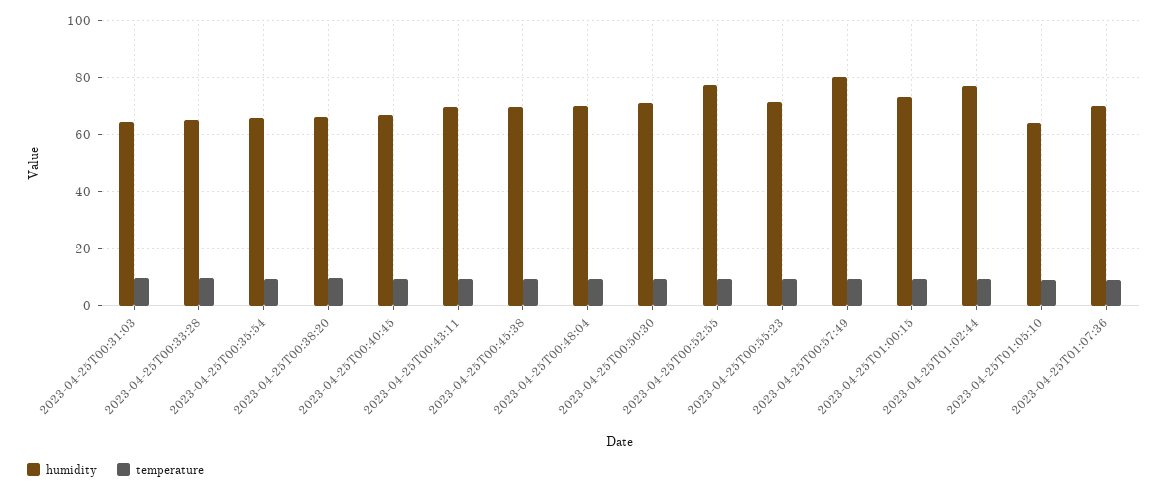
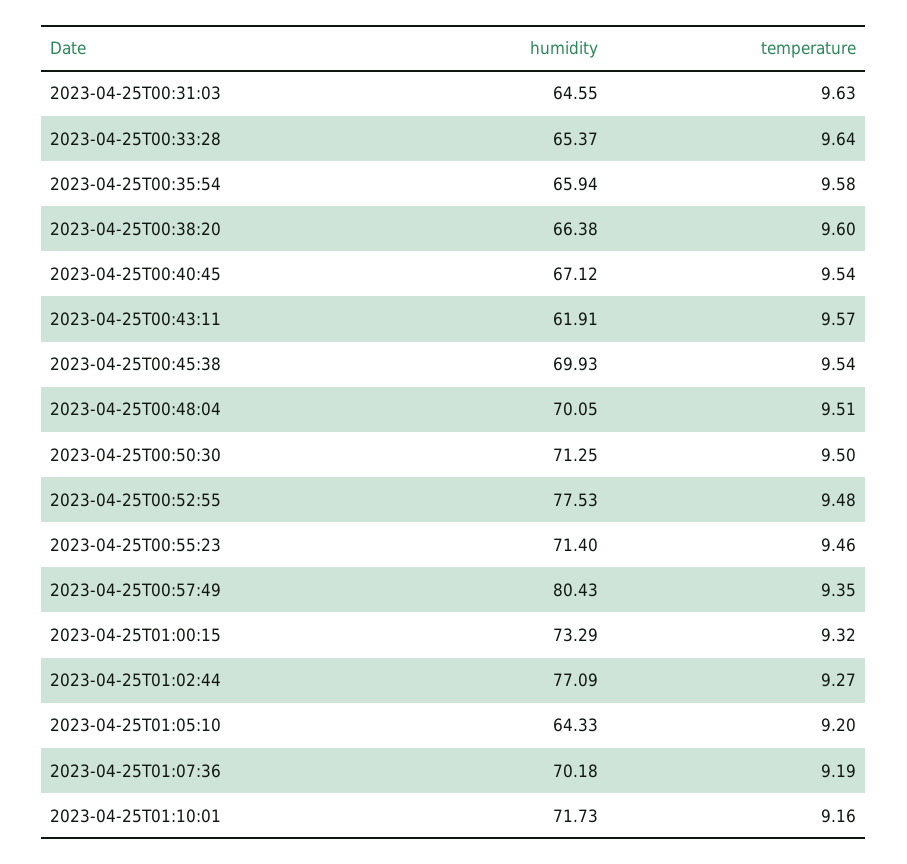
humidity, 2023-04-25T00:43:11: 70 -> 61.91
humidity, 2023-04-25T01:10:01: none -> 71.73
temperature, 2023-04-25T01:10:01: none -> 9.16

